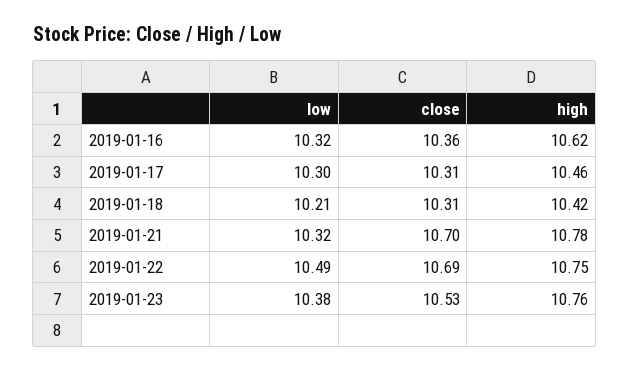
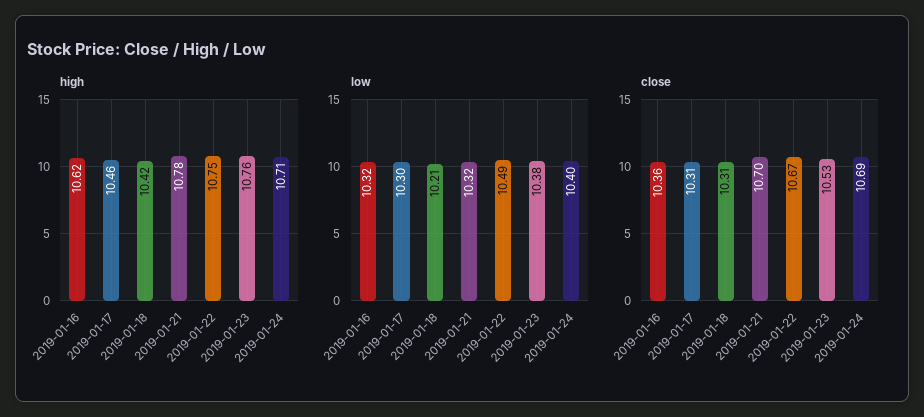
close, 2019-01-22: 10.69 -> 10.67
high, 2019-01-24: none -> 10.71
low, 2019-01-24: none -> 10.4
close, 2019-01-24: none -> 10.69

